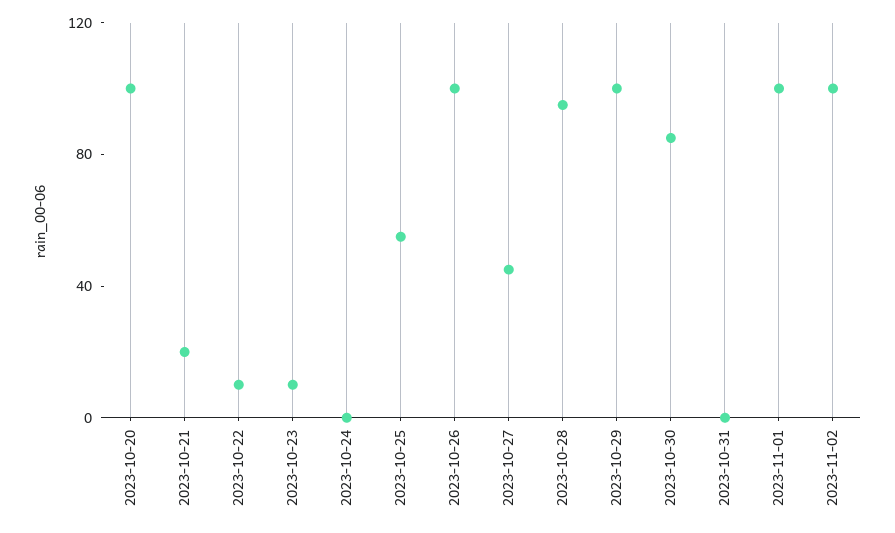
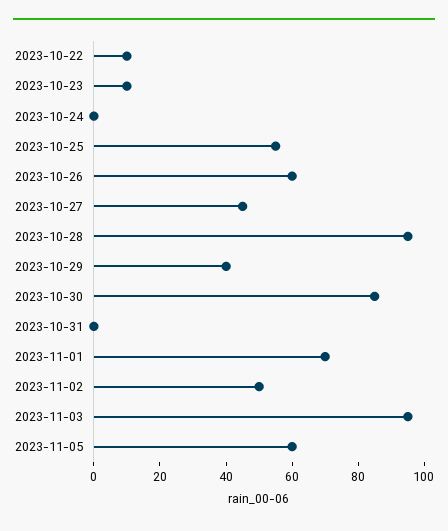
2023-10-20: 100 -> none
2023-10-21: 20 -> none
2023-10-26: 100 -> 60
2023-10-29: 100 -> 40
2023-11-01: 100 -> 70
2023-11-02: 100 -> 50
2023-11-03: none -> 95
2023-11-05: none -> 60

